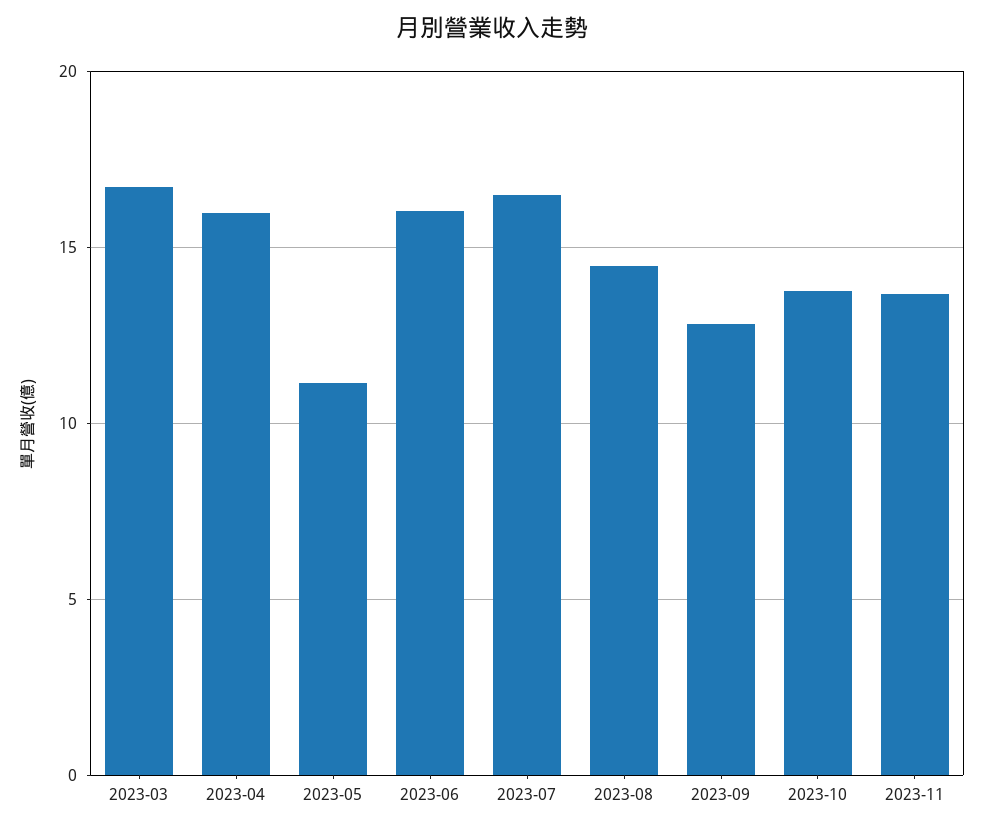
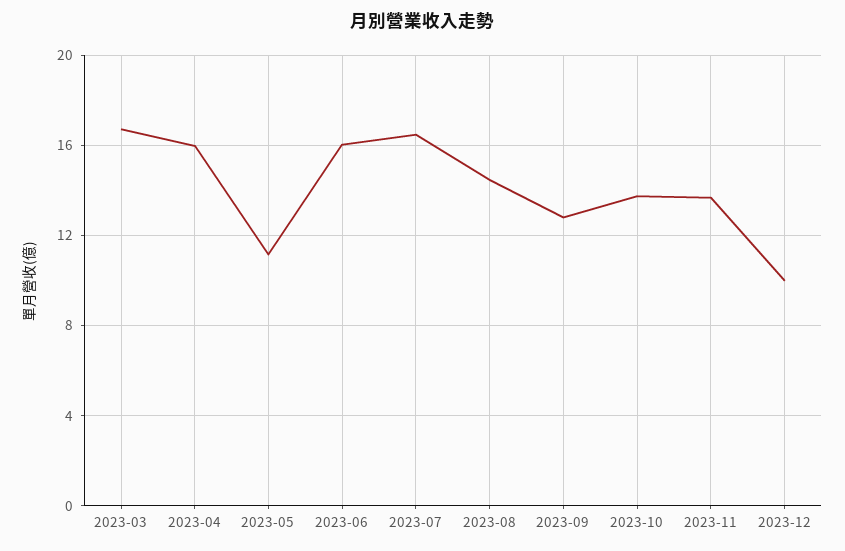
2023-12: none -> 10

